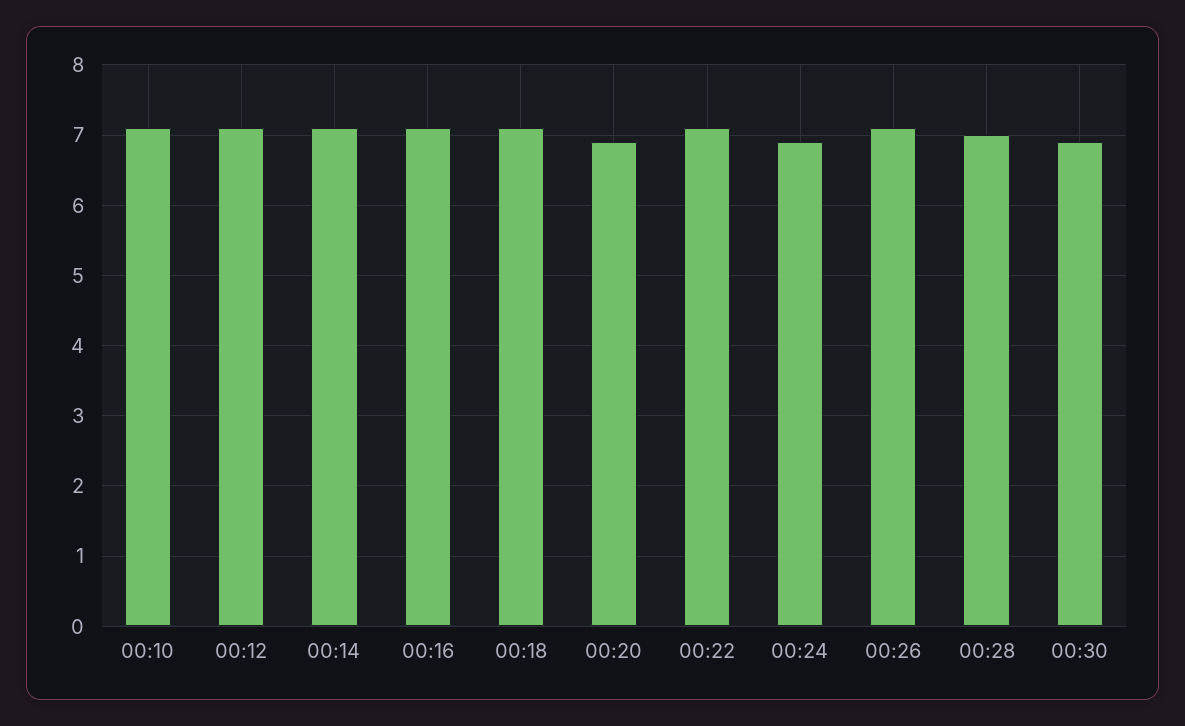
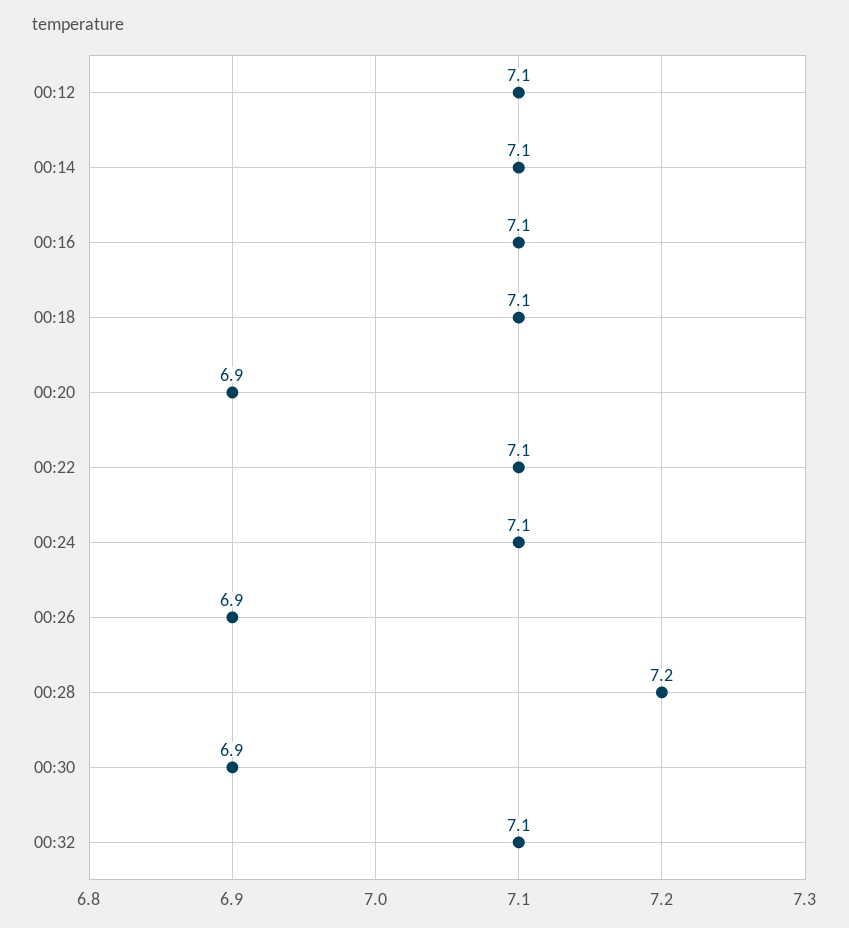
00:10: 7.1 -> none
00:24: 6.9 -> 7.1
00:26: 7.1 -> 6.9
00:28: 7 -> 7.2
00:32: none -> 7.1

